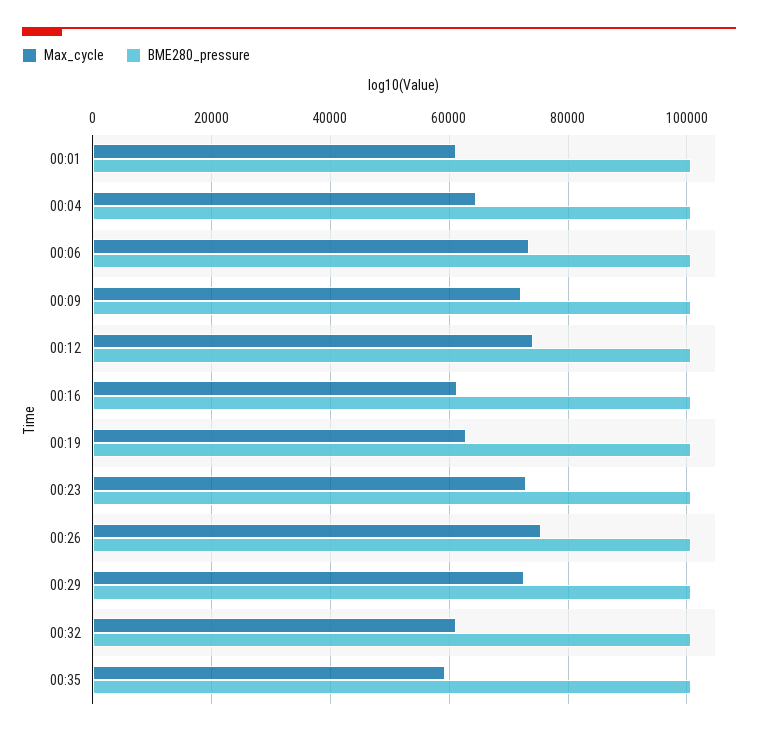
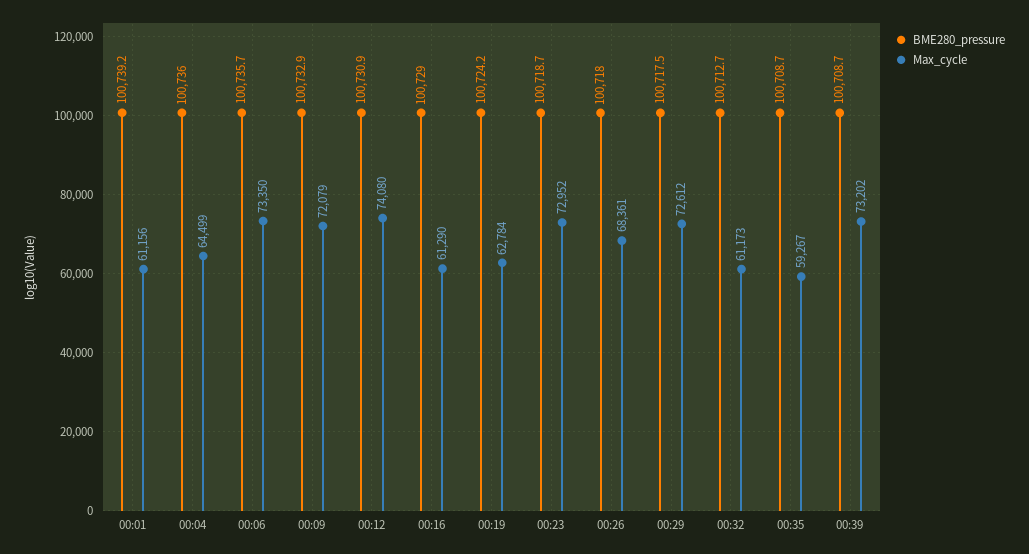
Max_cycle, 00:26: 76000 -> 68361
BME280_pressure, 00:39: none -> 100708.7
Max_cycle, 00:39: none -> 73202

